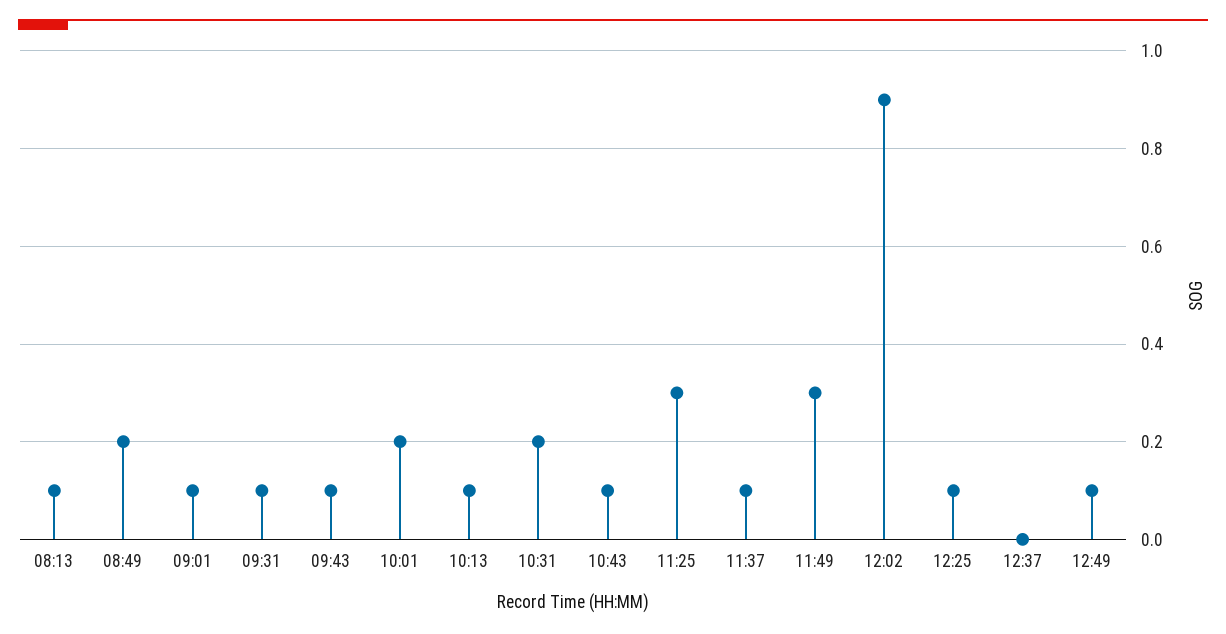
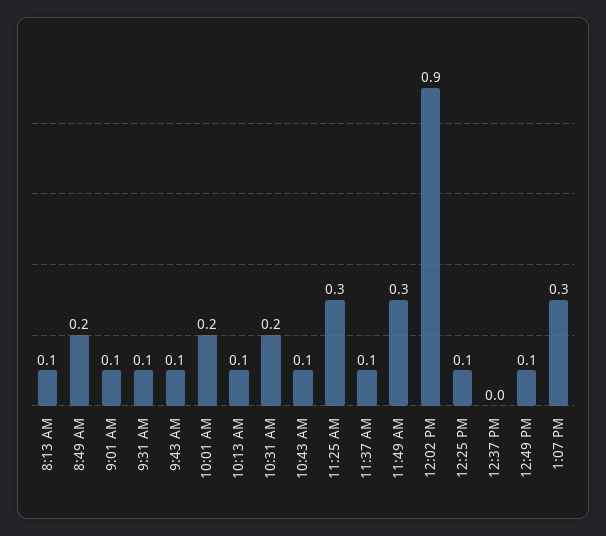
1:07 PM: none -> 0.3

